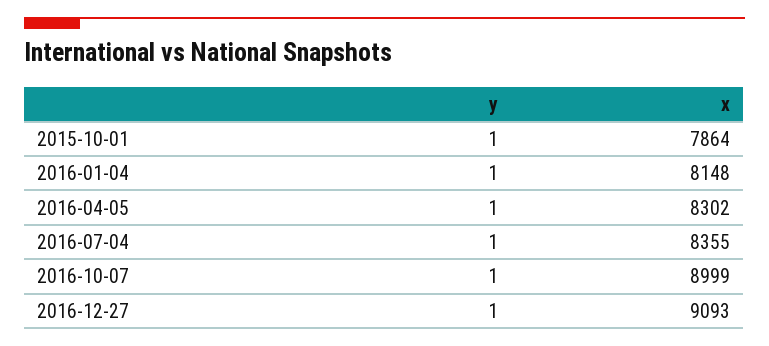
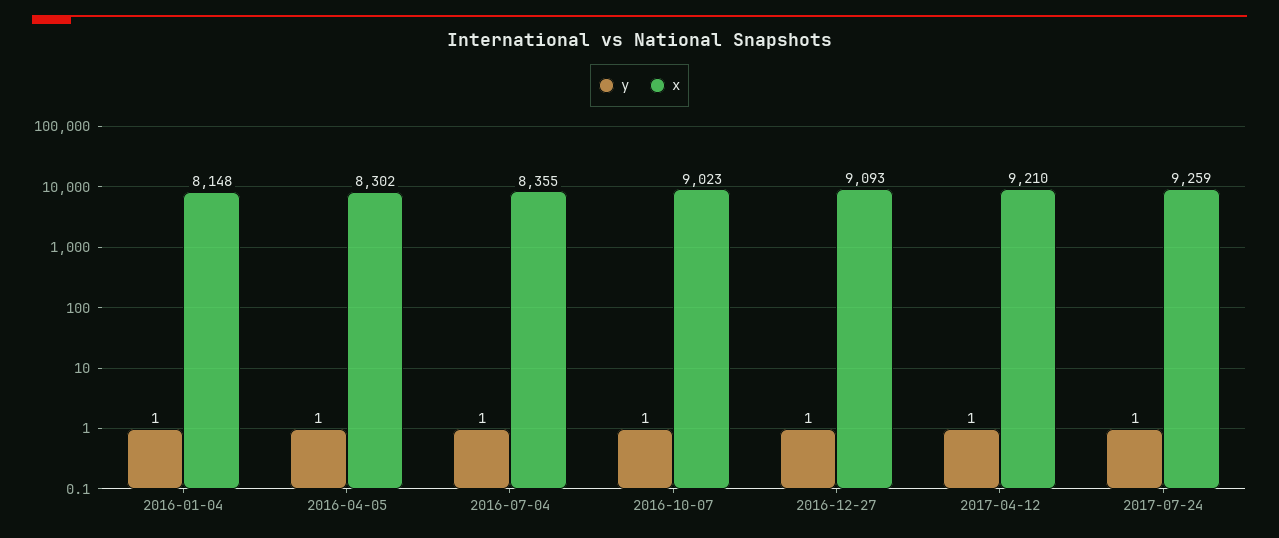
y, 2015-10-01: 1 -> none
x, 2015-10-01: 7864 -> none
x, 2016-10-07: 8999 -> 9023
y, 2017-04-12: none -> 1
x, 2017-04-12: none -> 9210
y, 2017-07-24: none -> 1
x, 2017-07-24: none -> 9259

